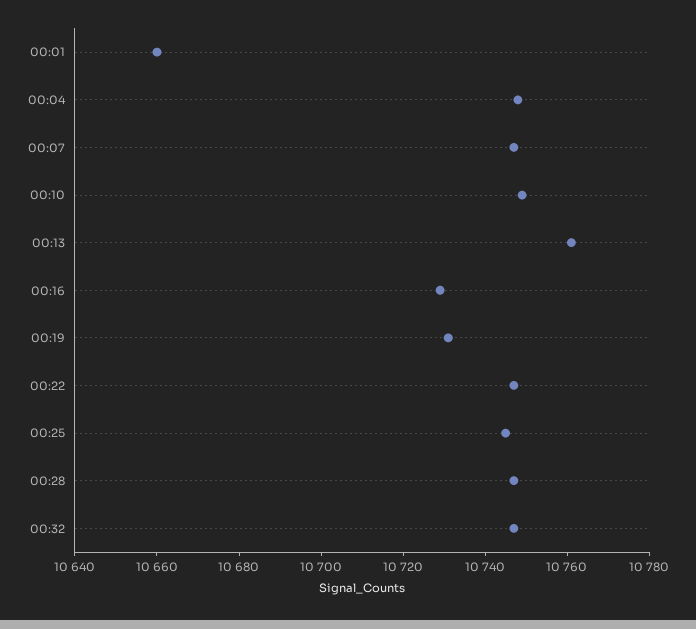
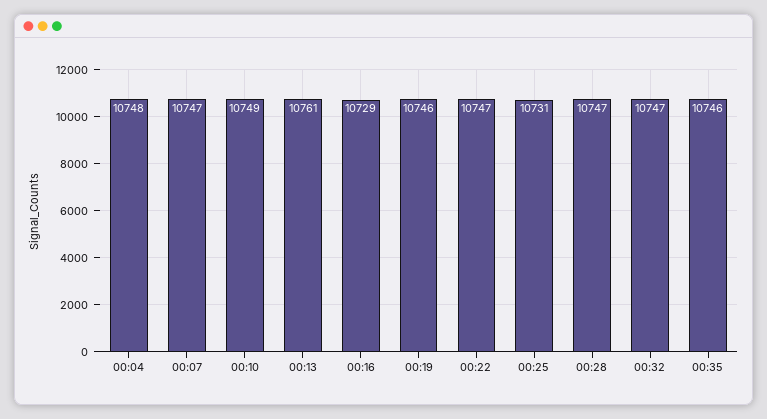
00:01: 10660 -> none
00:19: 10730 -> 10746
00:25: 10745 -> 10731
00:35: none -> 10746

